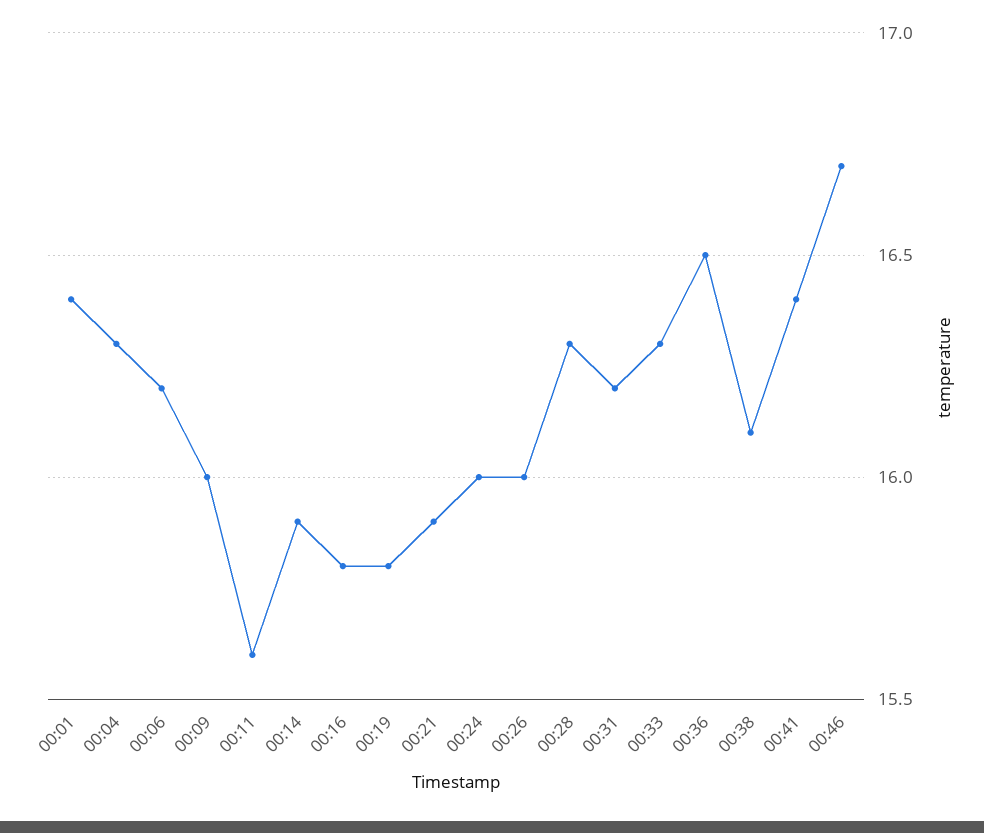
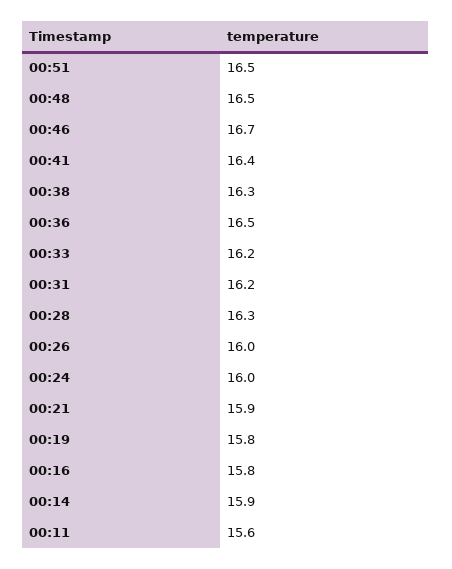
00:01: 16.4 -> none
00:04: 16.3 -> none
00:06: 16.2 -> none
00:09: 16 -> none
00:33: 16.3 -> 16.2
00:38: 16.1 -> 16.3
00:51: none -> 16.5
00:48: none -> 16.5

